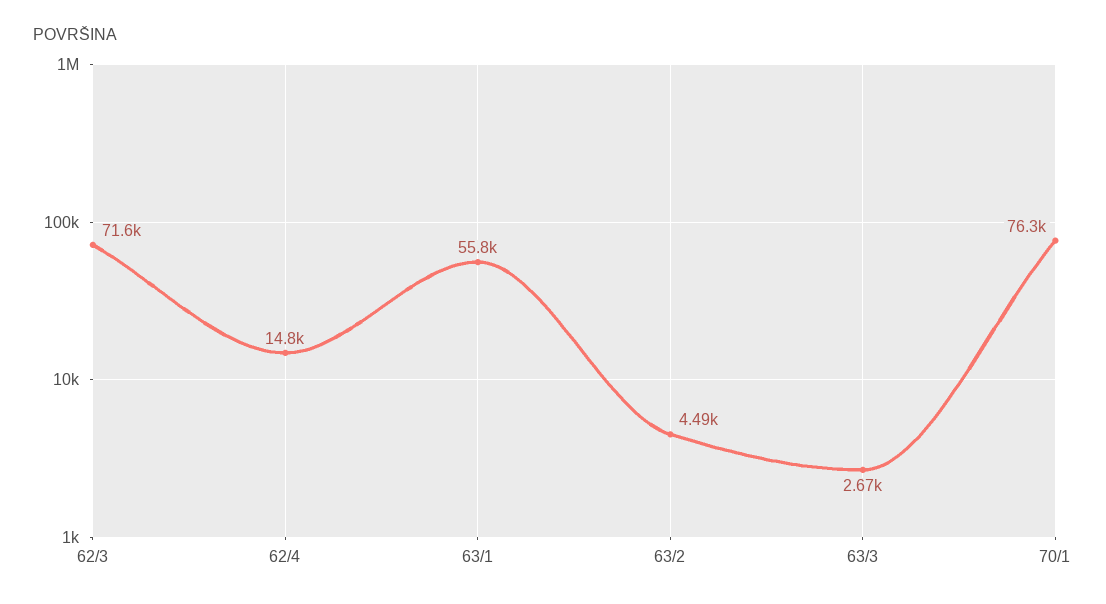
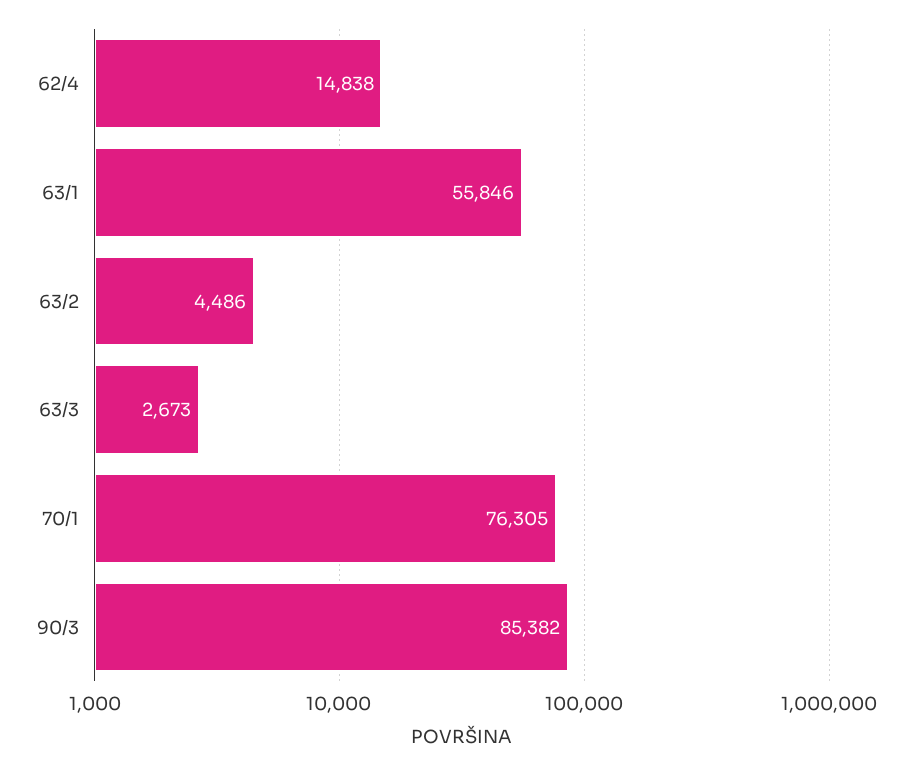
62/3: 71600 -> none
90/3: none -> 85382

